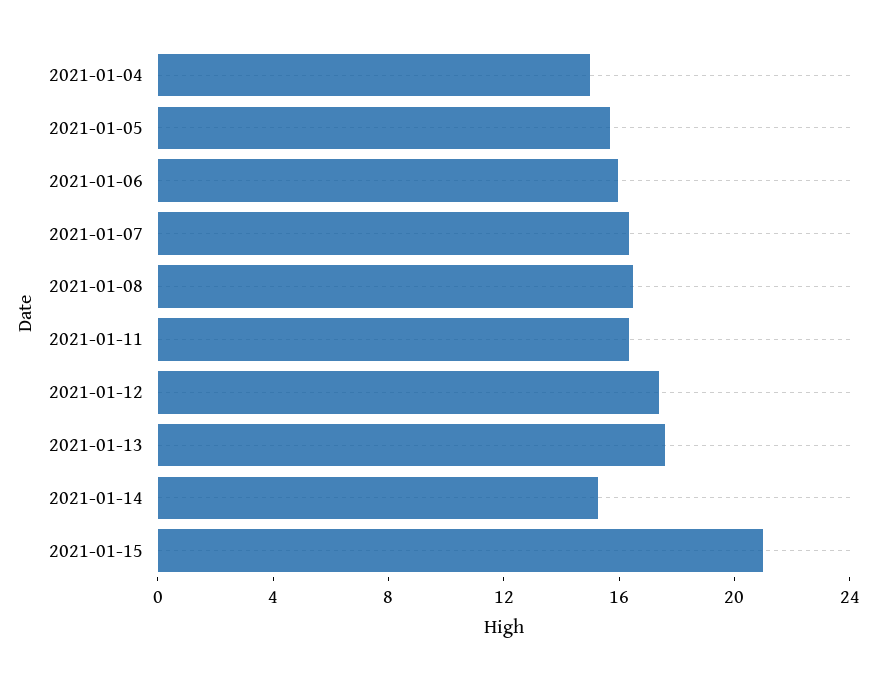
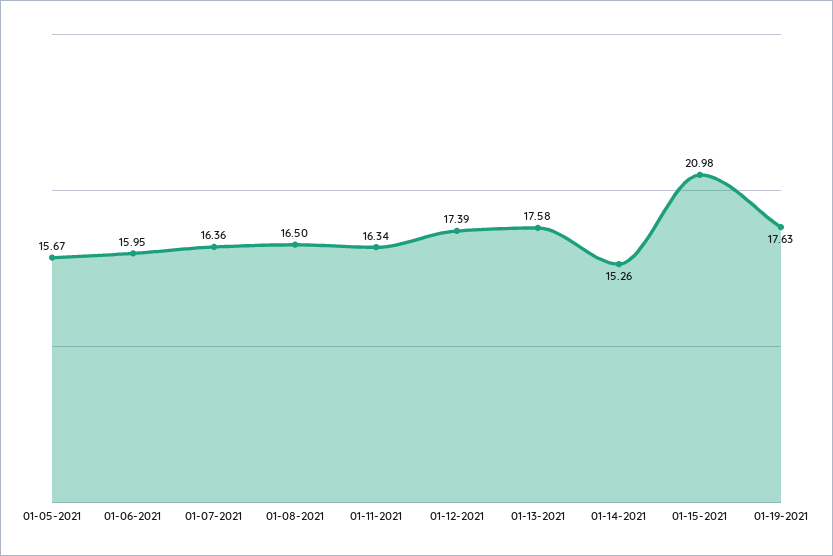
2021-01-04: 15 -> none
01-19-2021: none -> 17.63

